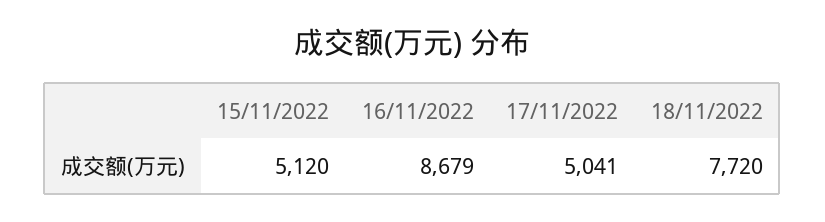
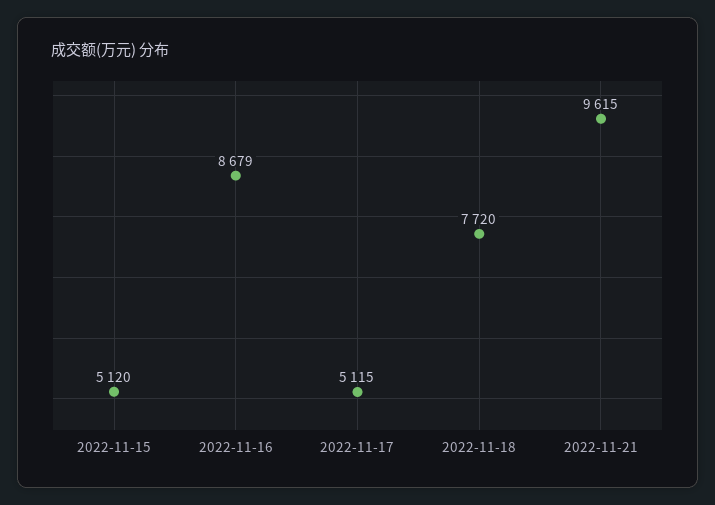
17/11/2022: 5041 -> 5115
2022-11-21: none -> 9615

